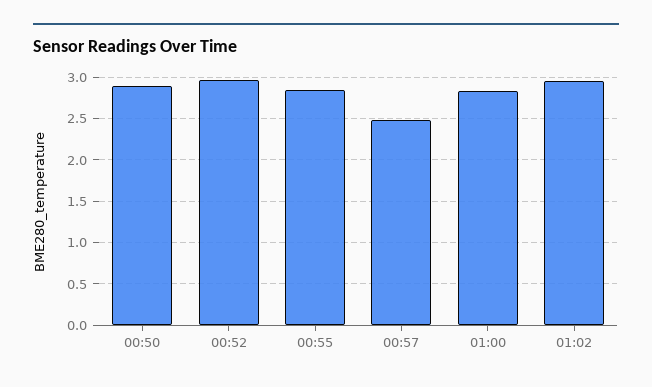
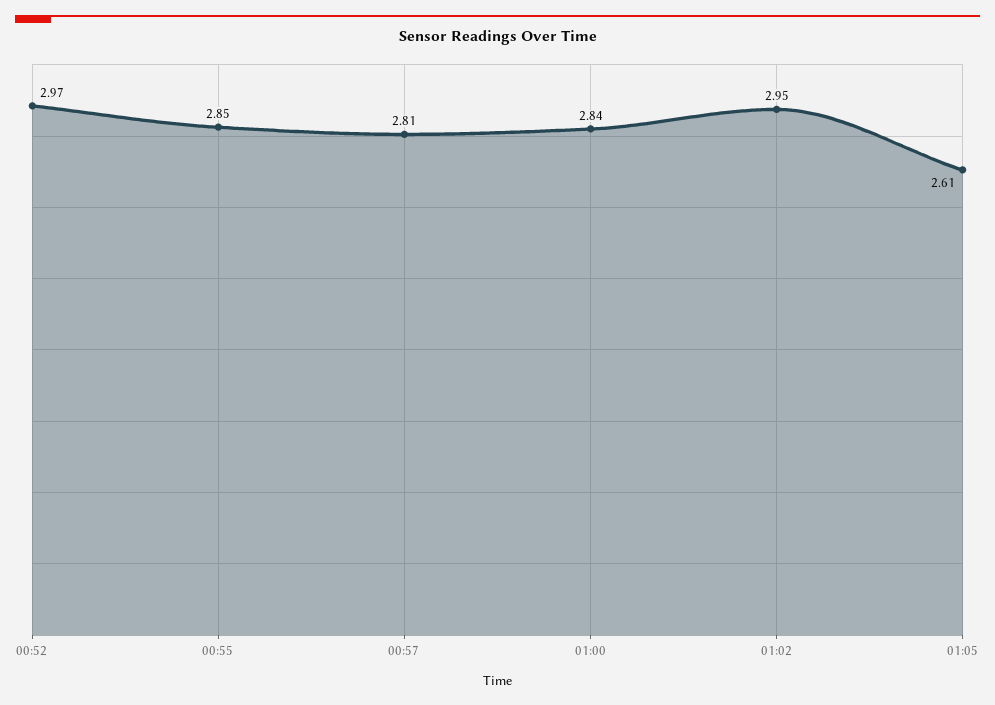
00:50: 2.9 -> none
00:57: 2.5 -> 2.81
01:05: none -> 2.61

